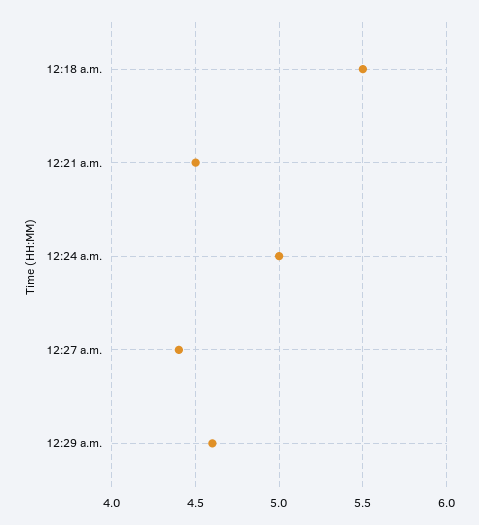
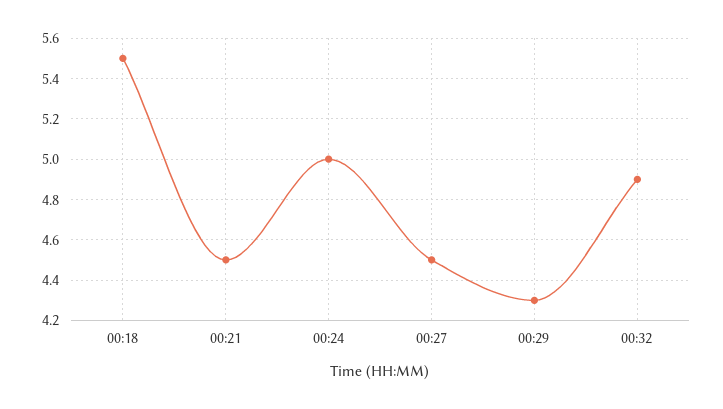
12:27 a.m.: 4.4 -> 4.5
12:29 a.m.: 4.6 -> 4.3
00:32: none -> 4.9

